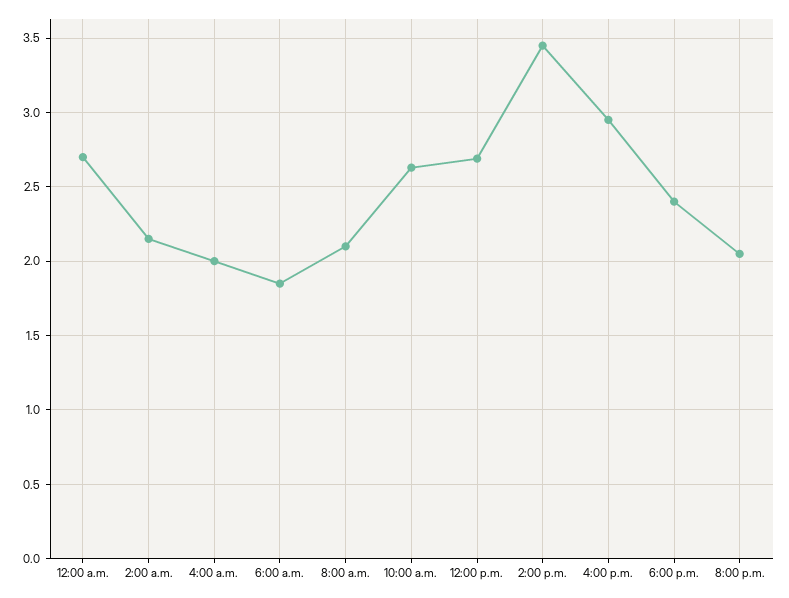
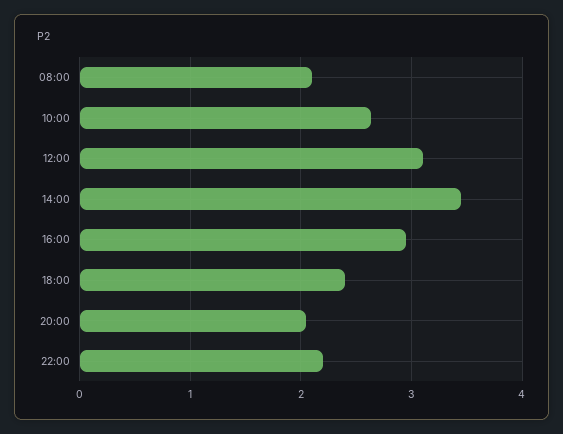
12:00 a.m.: 2.7 -> none
2:00 a.m.: 2.15 -> none
4:00 a.m.: 2 -> none
6:00 a.m.: 1.85 -> none
12:00 p.m.: 2.7 -> 3.1
22:00: none -> 2.2

